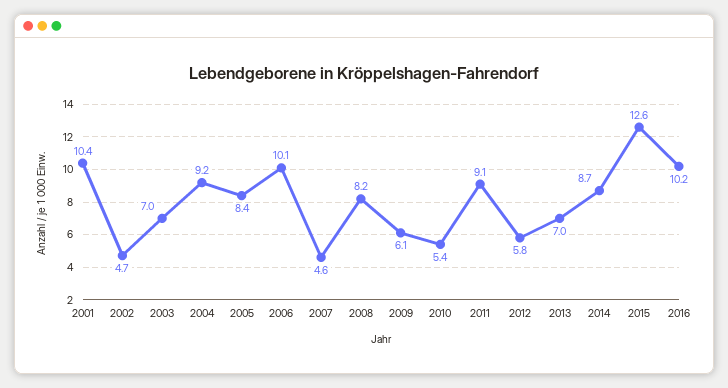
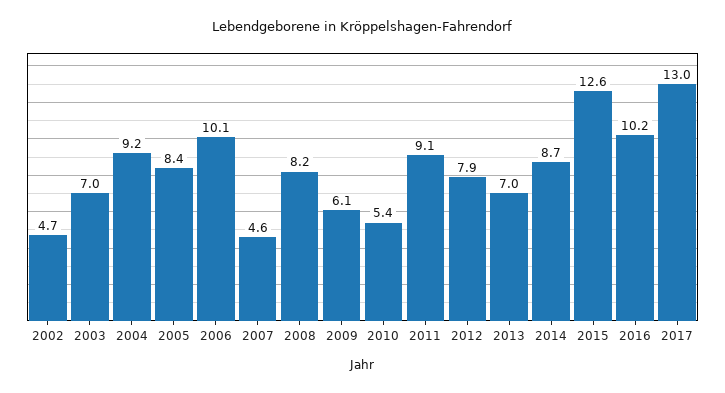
2001: 10.4 -> none
2012: 5.8 -> 7.9
2017: none -> 13

